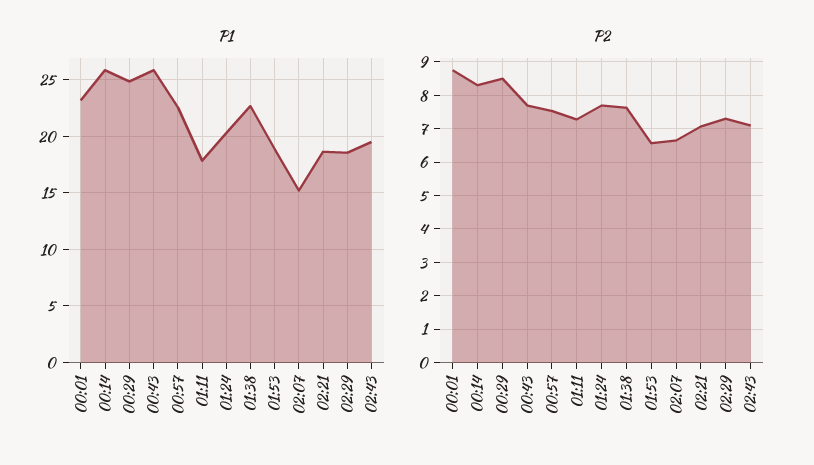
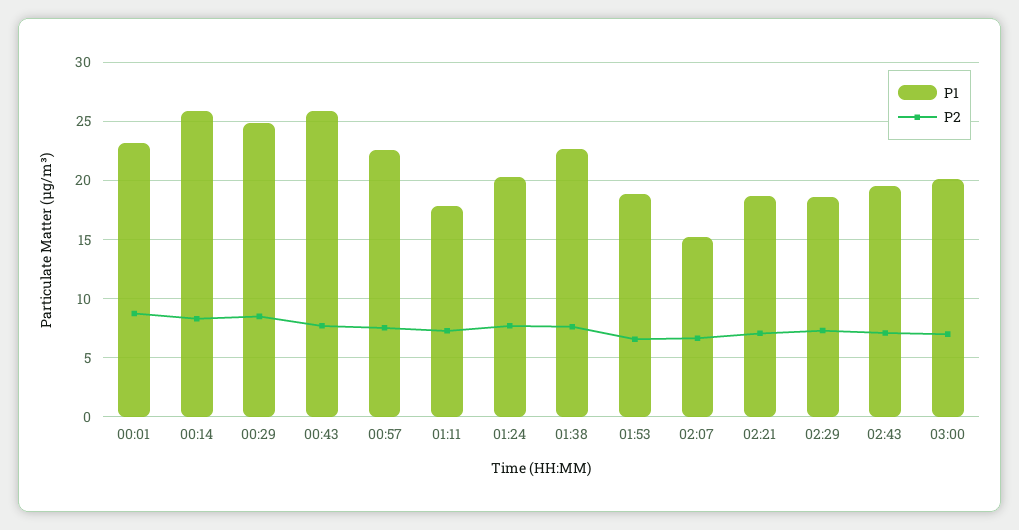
P1, 03:00: none -> 20
P2, 03:00: none -> 7

